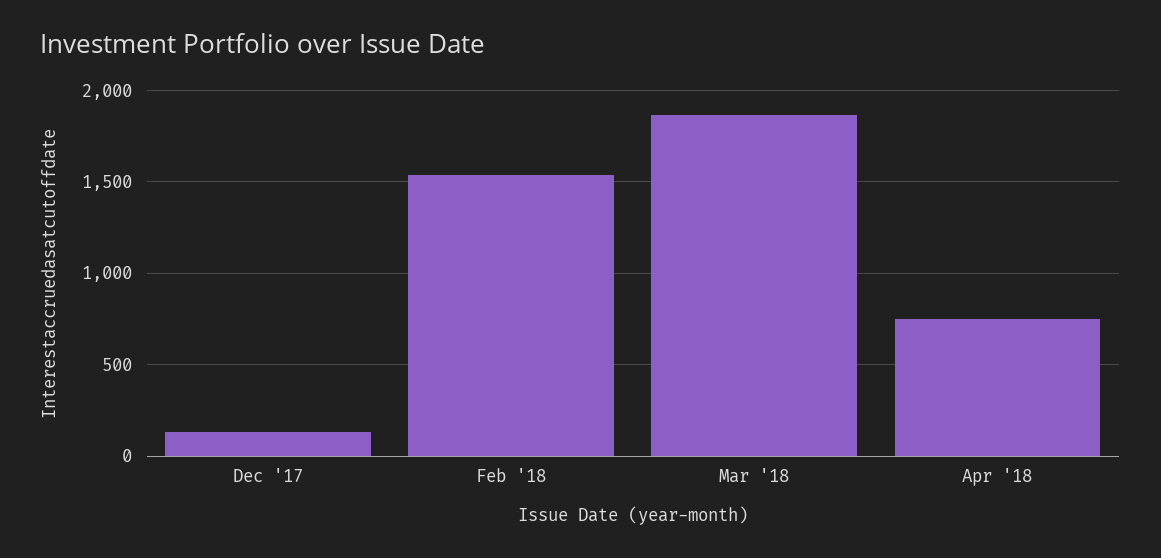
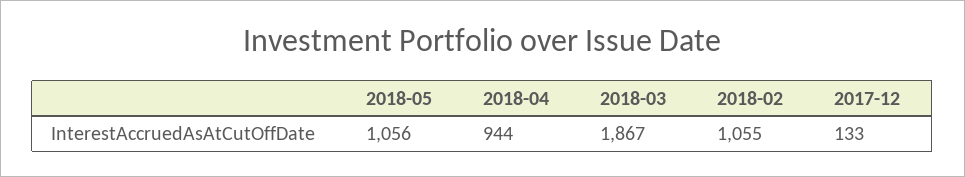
Feb '18: 1550 -> 1055
Apr '18: 750 -> 944
2018-05: none -> 1056

